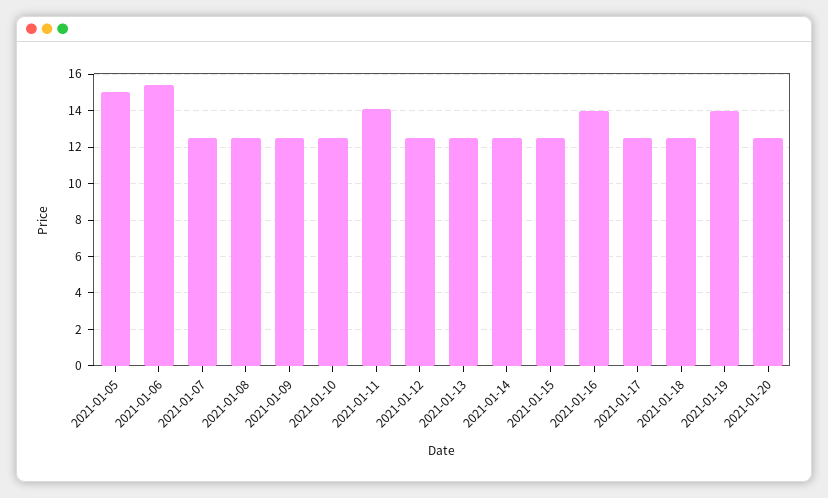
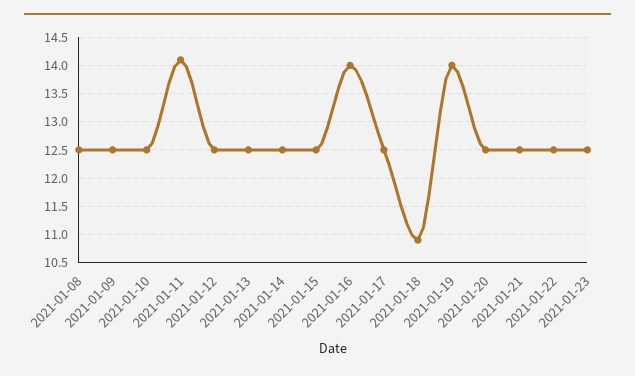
2021-01-05: 15 -> none
2021-01-06: 15.5 -> none
2021-01-07: 12.5 -> none
2021-01-18: 12.5 -> 11
2021-01-21: none -> 12.5
2021-01-22: none -> 12.5
2021-01-23: none -> 12.5

